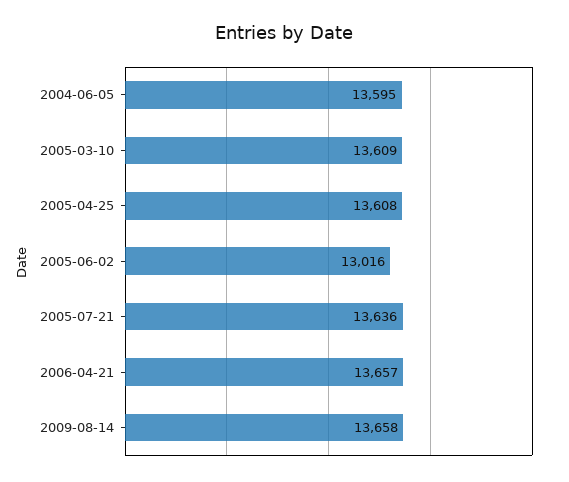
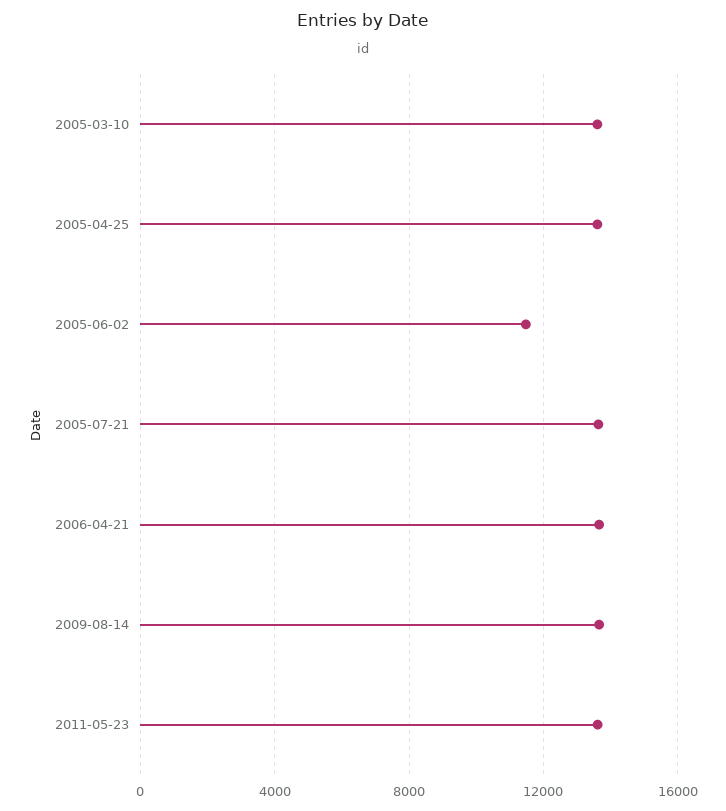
2004-06-05: 13595 -> none
2005-06-02: 13016 -> 11500
2011-05-23: none -> 13500

